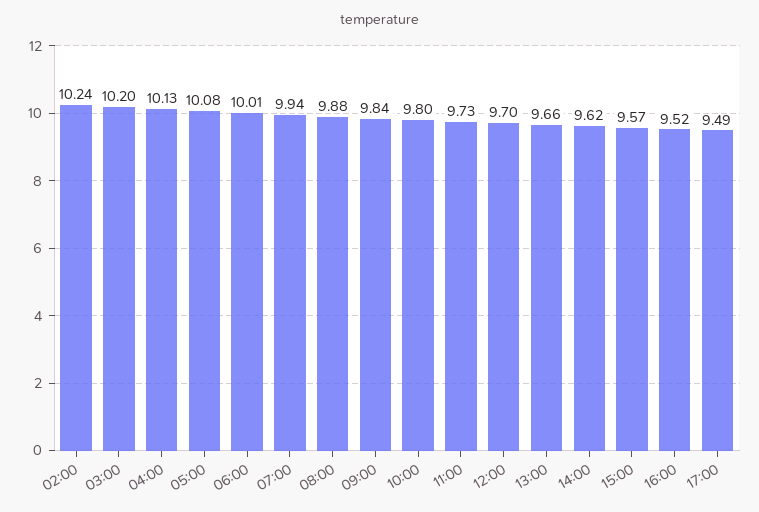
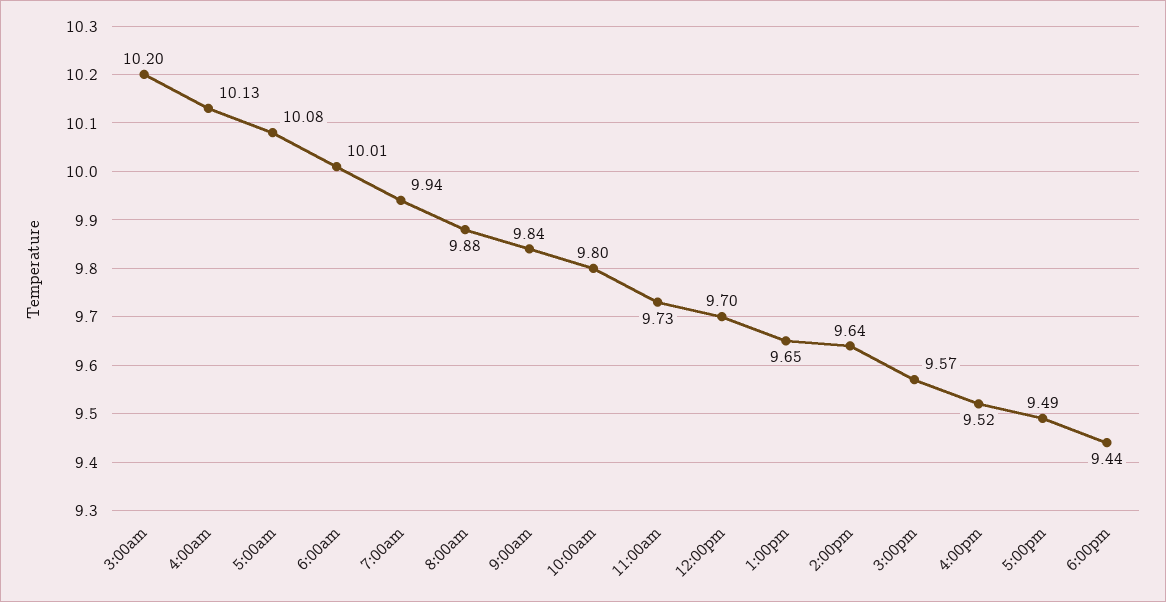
02:00: 10.24 -> none
13:00: 9.66 -> 9.65
14:00: 9.62 -> 9.64
6:00pm: none -> 9.44

